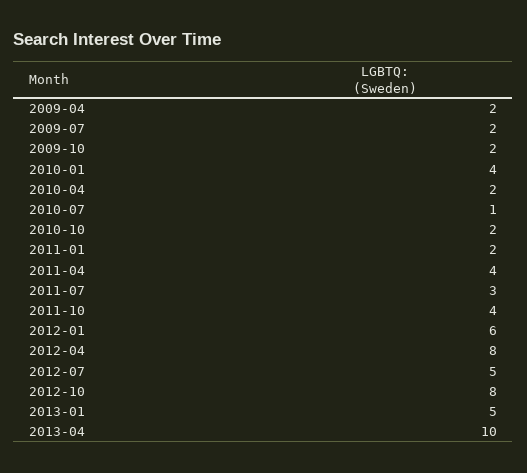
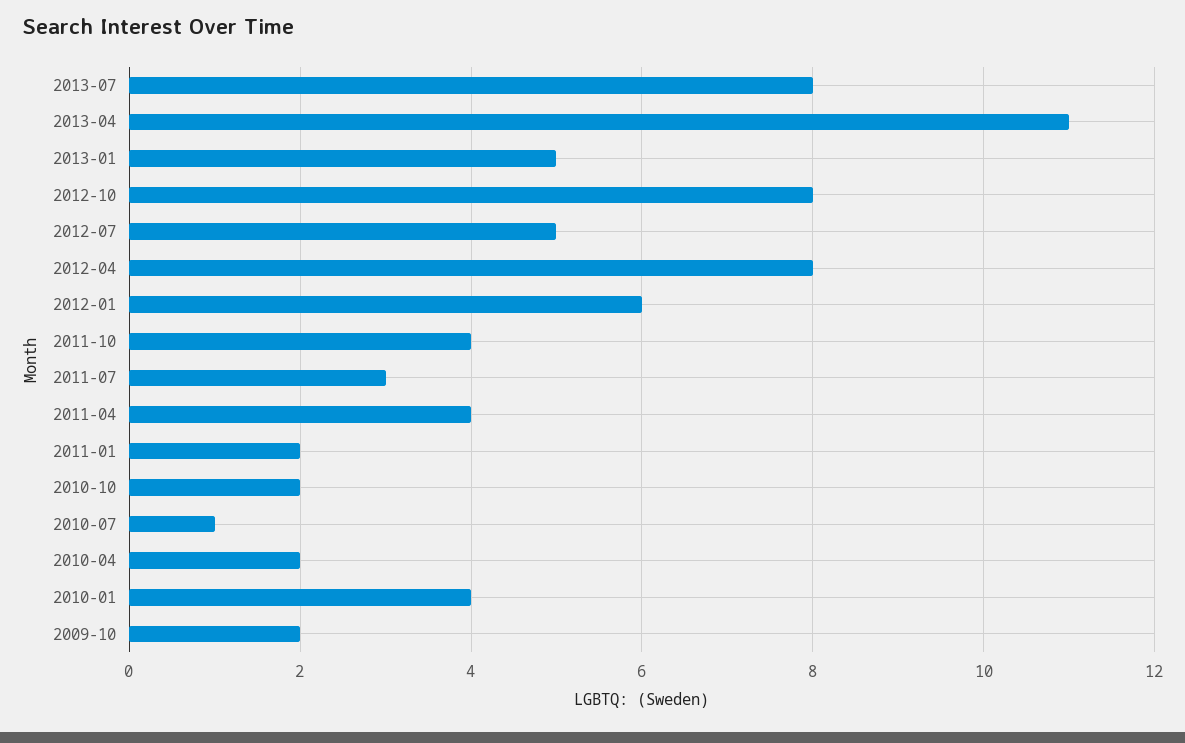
2009-04: 2 -> none
2009-07: 2 -> none
2013-04: 10 -> 11
2013-07: none -> 8

